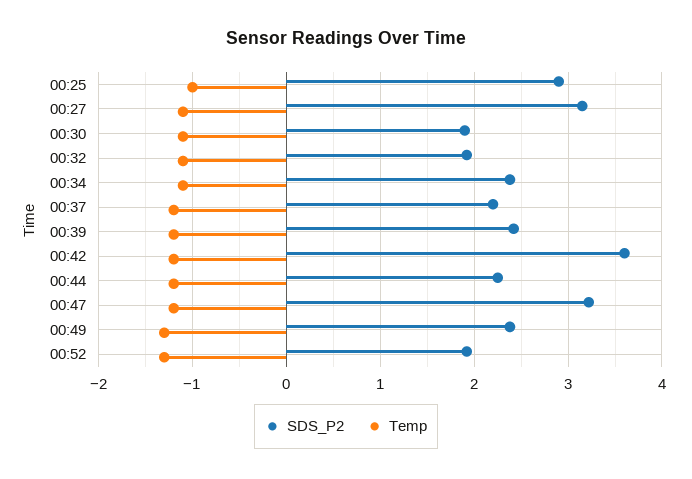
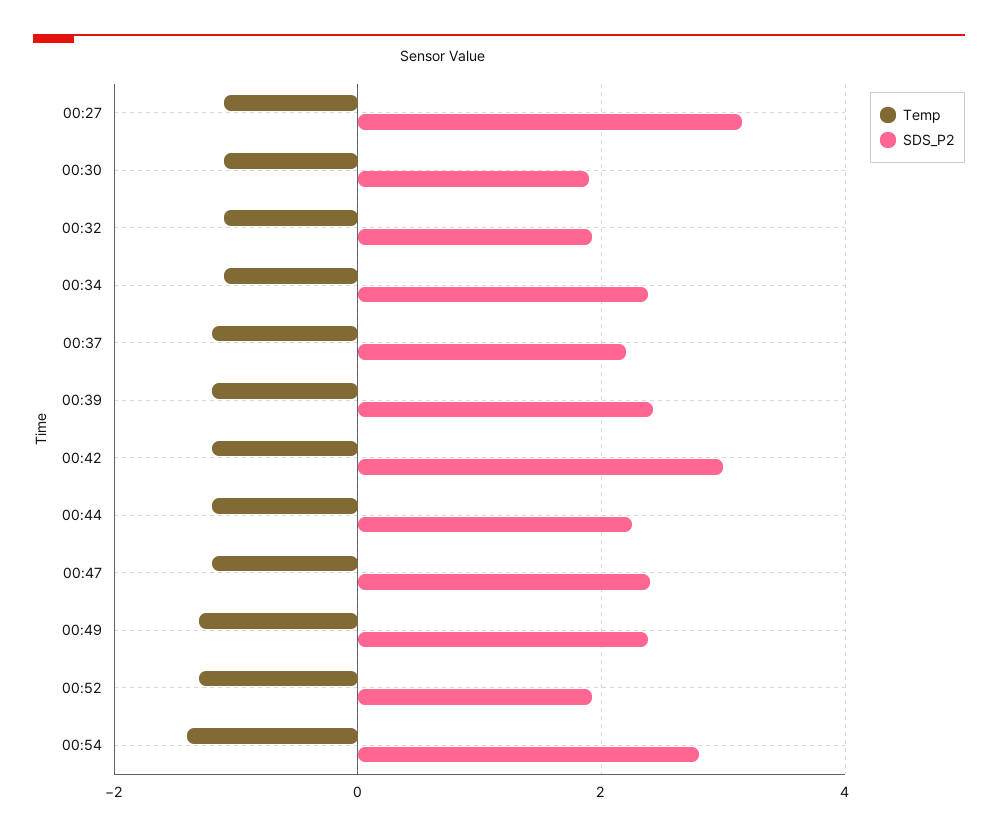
SDS_P2, 00:25: 2.9 -> none
Temp, 00:25: -1 -> none
SDS_P2, 00:42: 3.6 -> 3
SDS_P2, 00:47: 3.2 -> 2.4
Temp, 00:54: none -> -1.4
SDS_P2, 00:54: none -> 2.8

